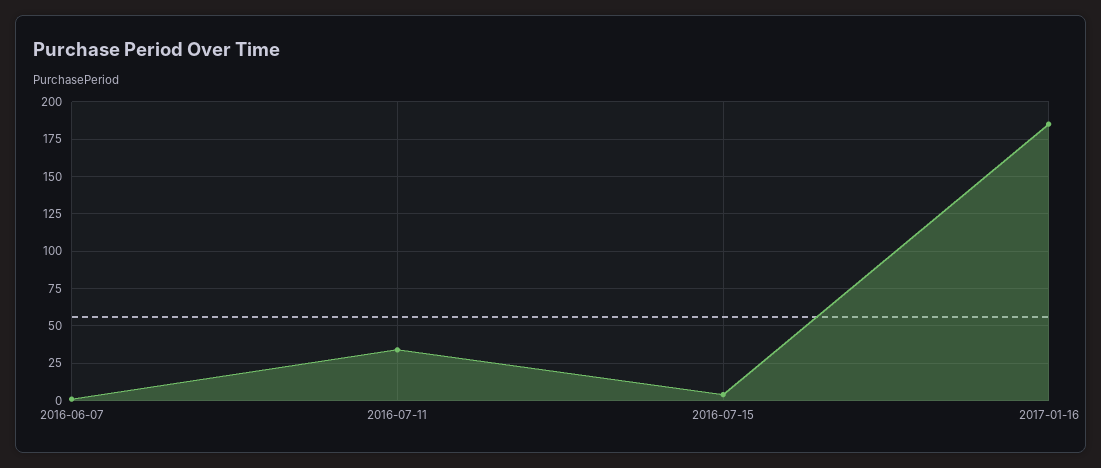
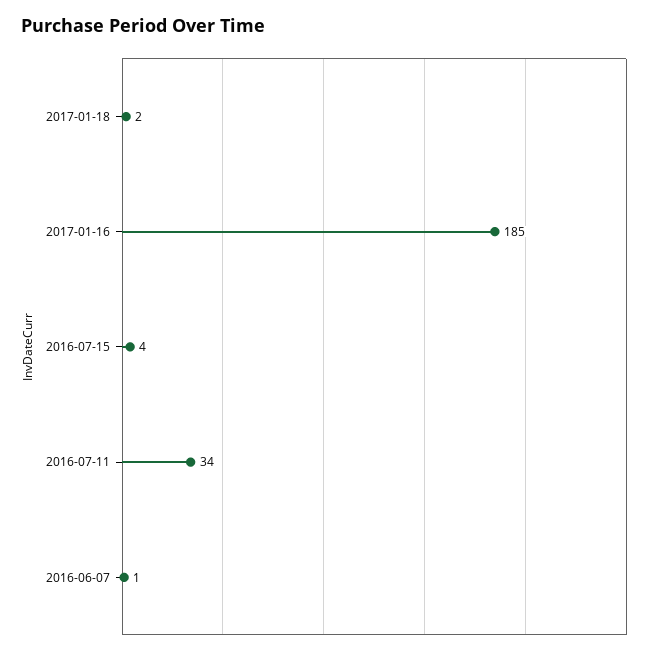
2017-01-18: none -> 2

